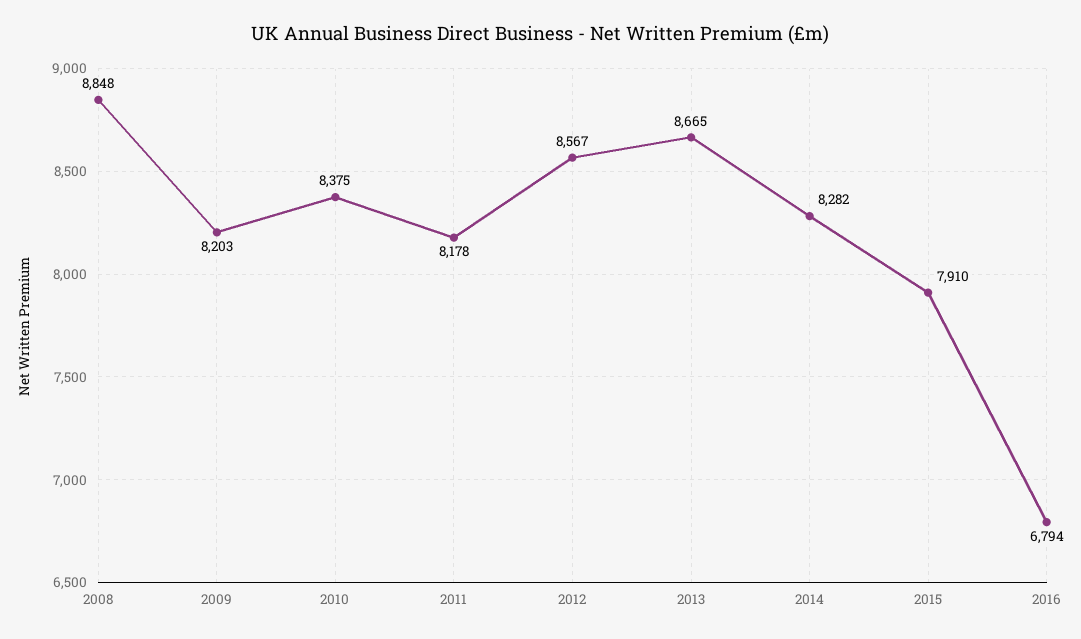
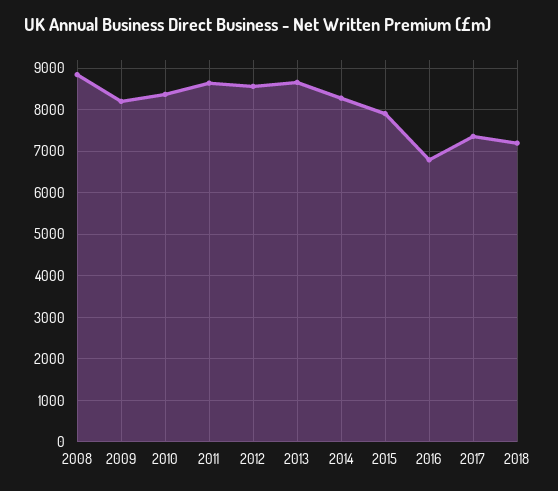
2011: 8178 -> 8600
2017: none -> 7400
2018: none -> 7200

